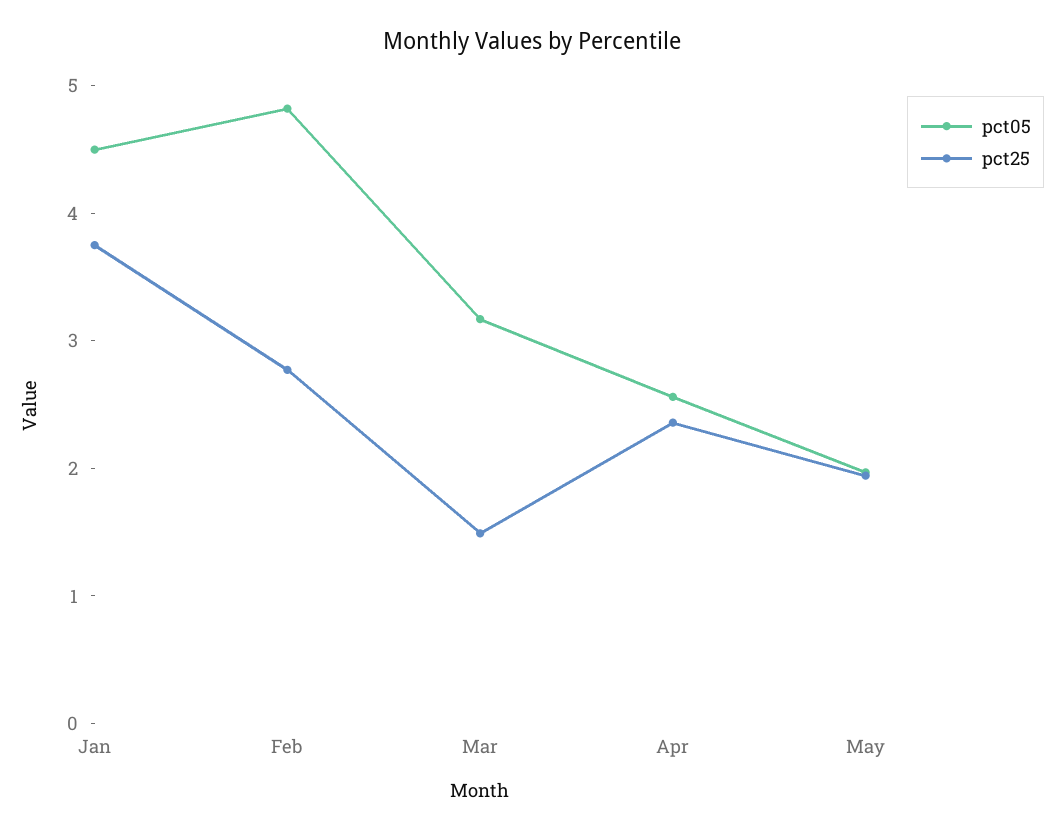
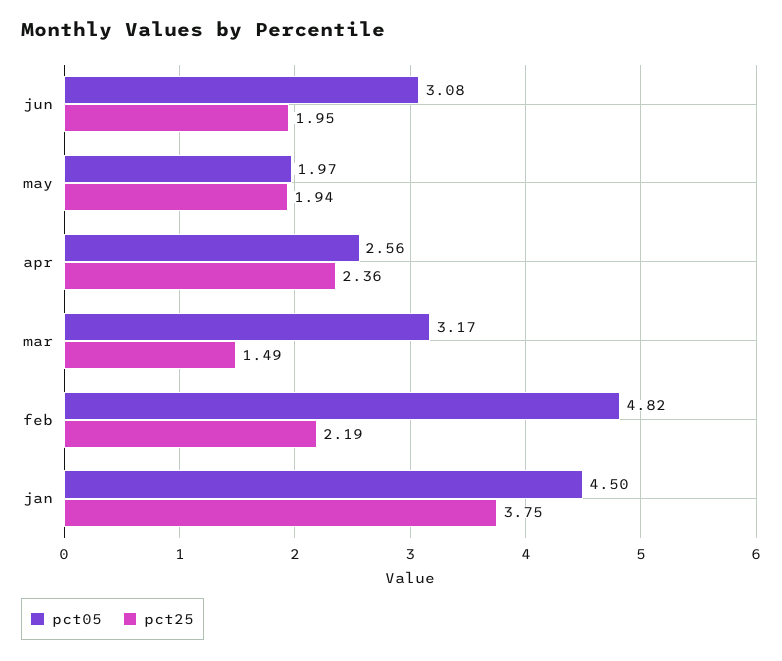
pct25, Feb: 2.8 -> 2.19
pct05, jun: none -> 3.08
pct25, jun: none -> 1.95

